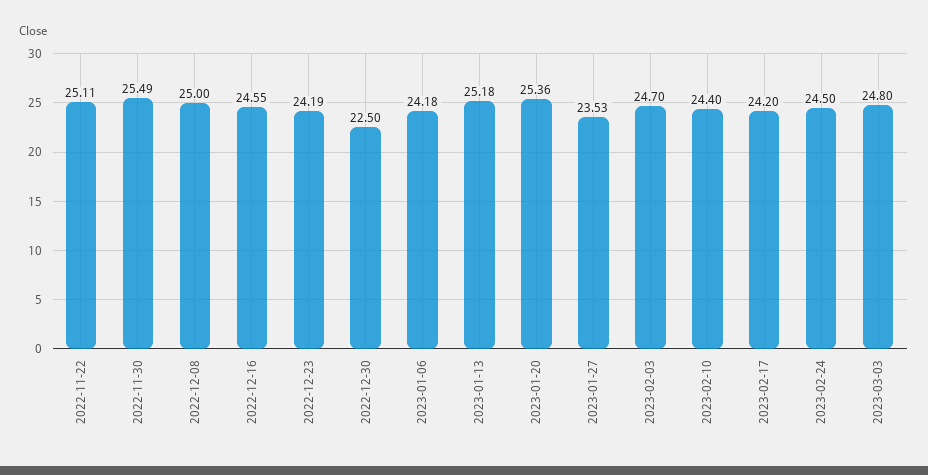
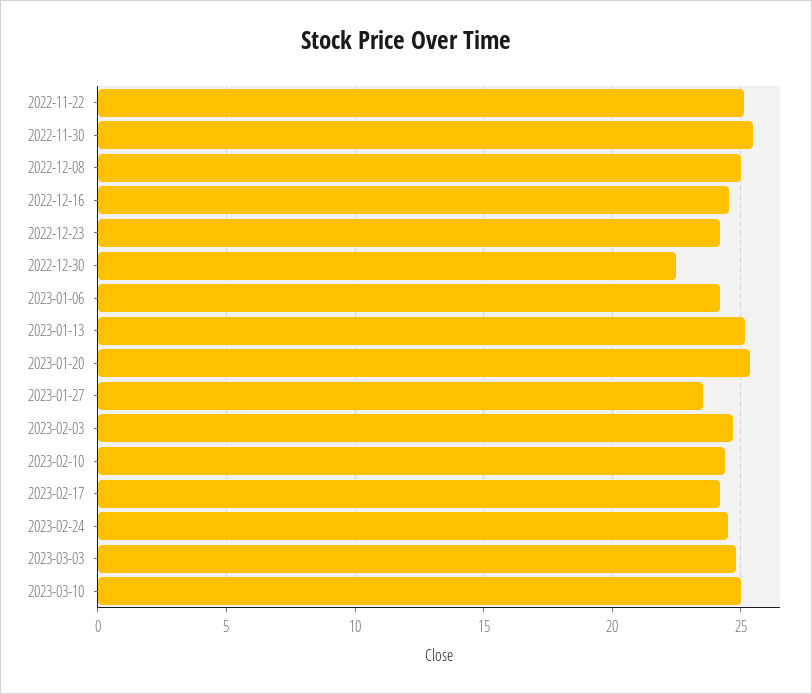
2023-03-10: none -> 25

